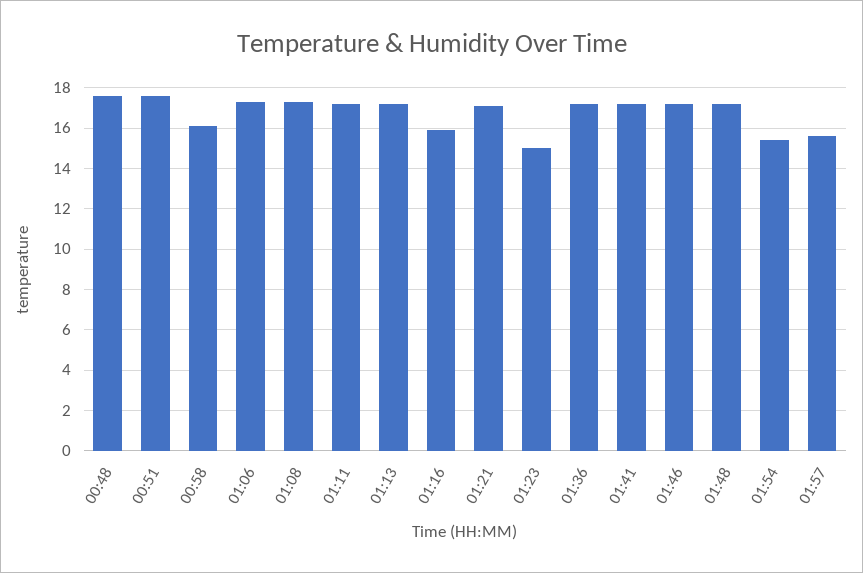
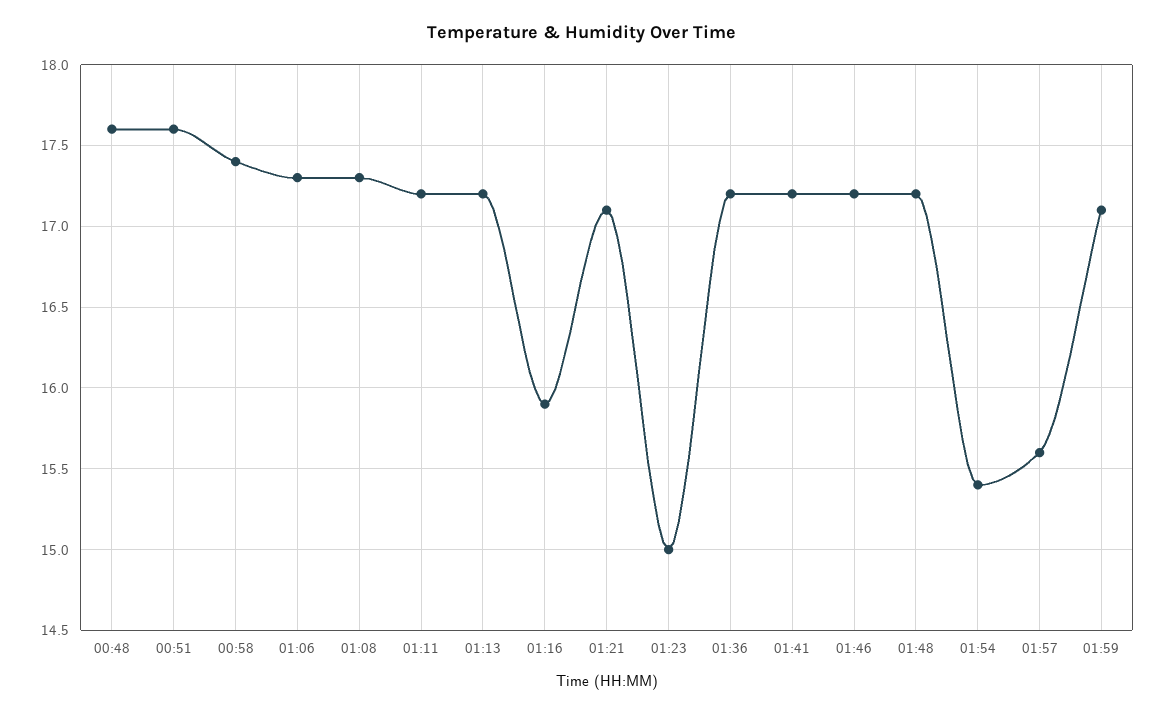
00:58: 16 -> 17.4
01:59: none -> 17.1

